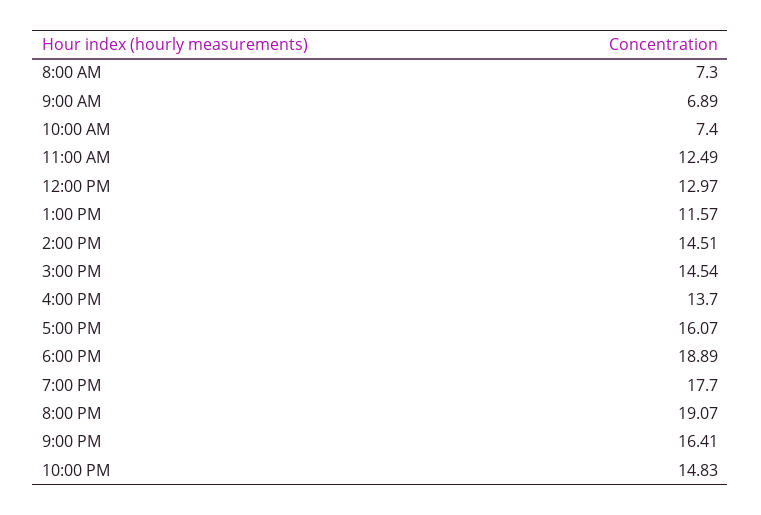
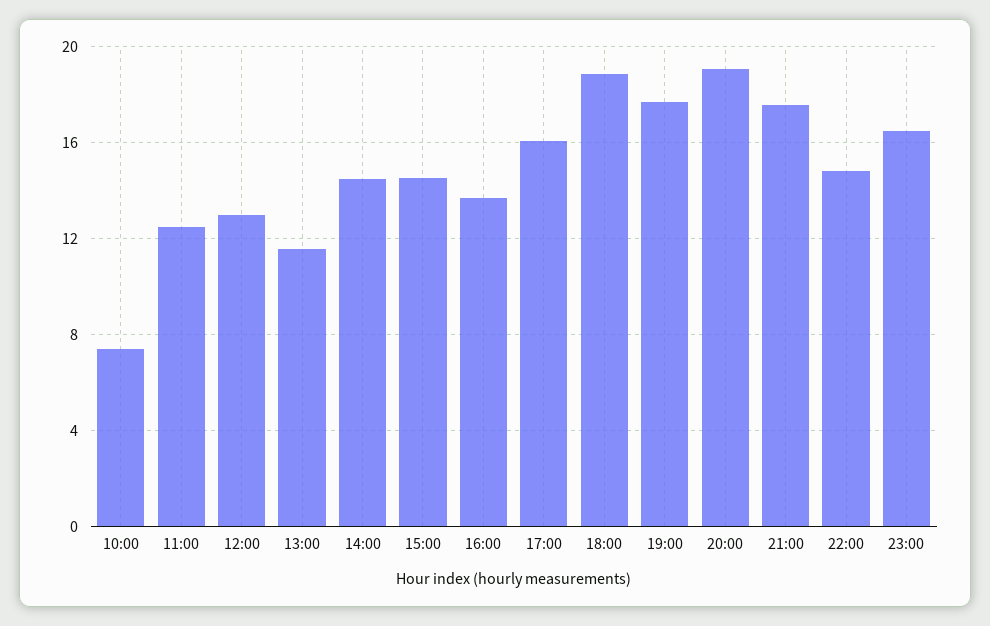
8:00 AM: 7.3 -> none
9:00 AM: 6.89 -> none
9:00 PM: 16.41 -> 17.5
23:00: none -> 16.5

